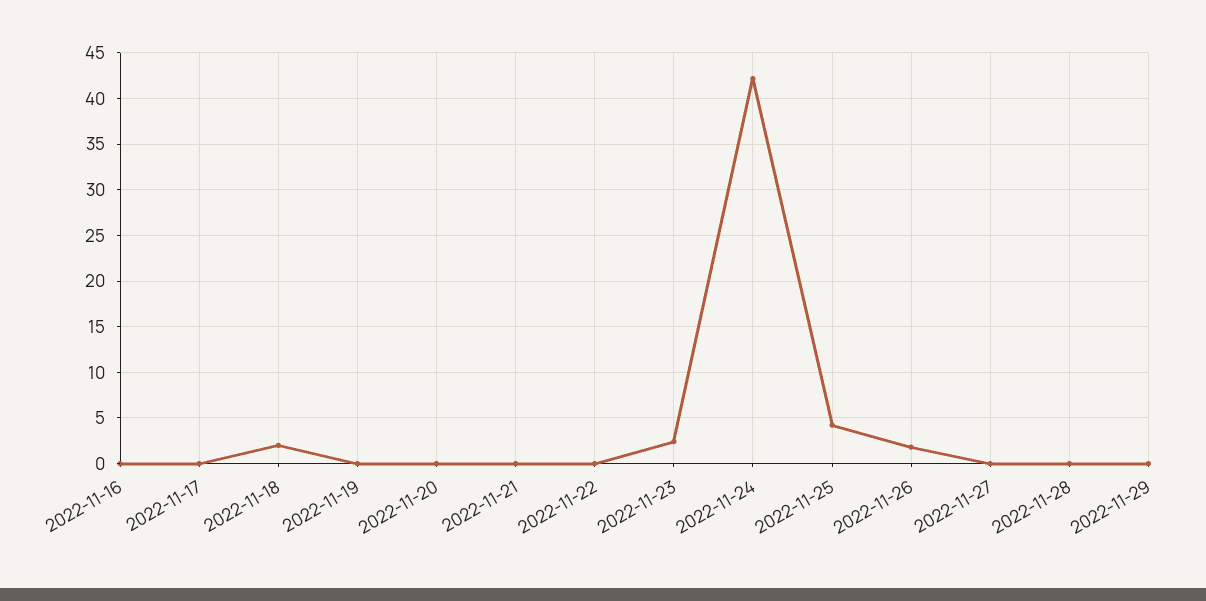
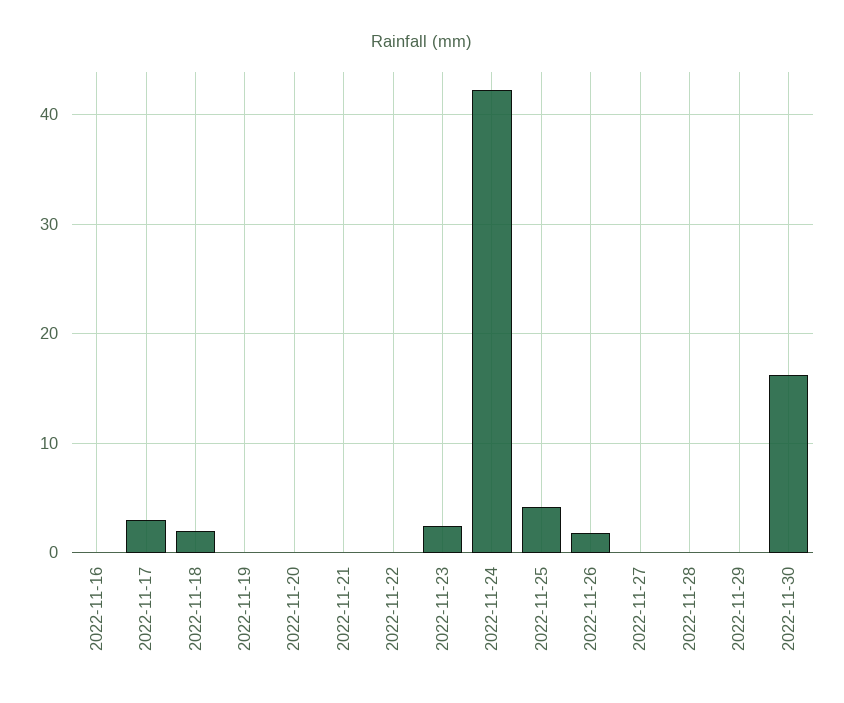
2022-11-17: 0 -> 3
2022-11-30: none -> 16

